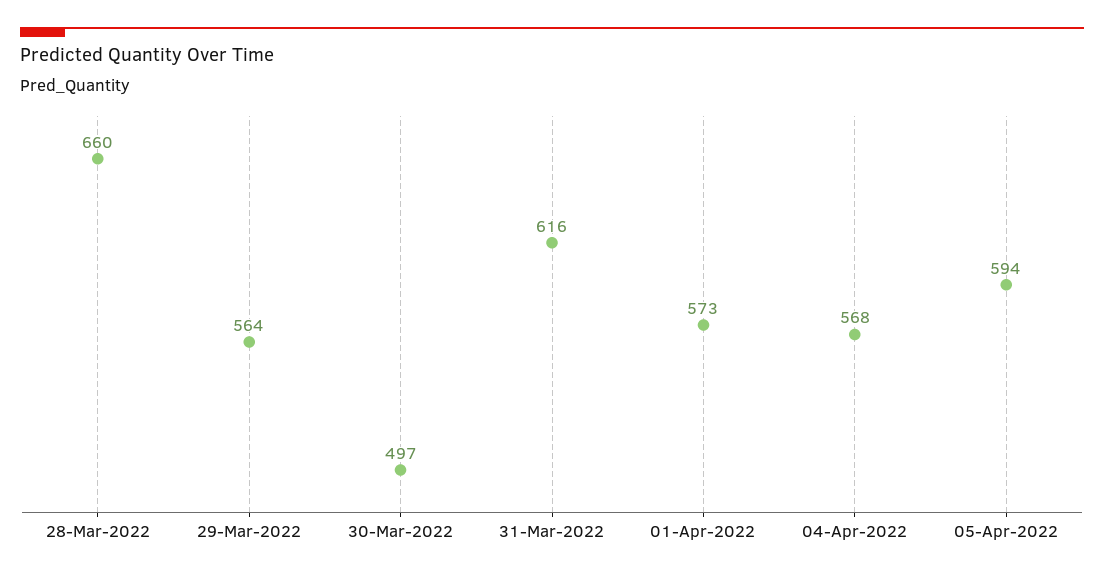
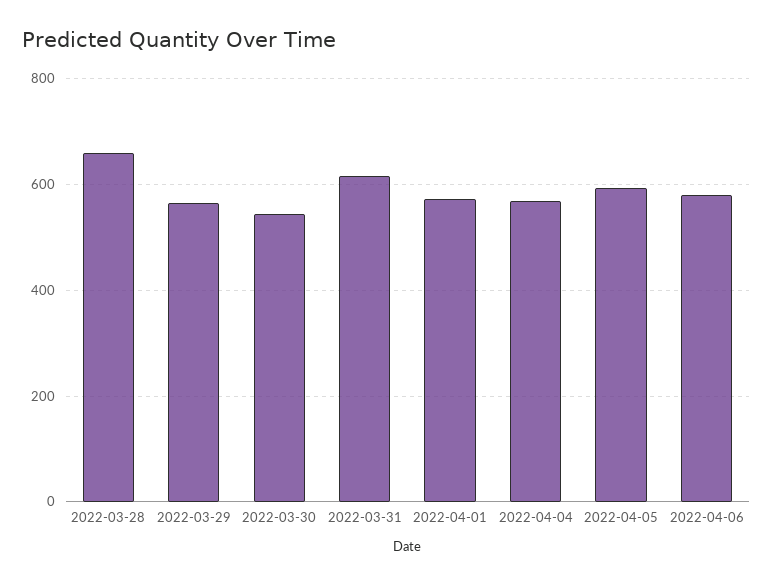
30-Mar-2022: 497 -> 540
2022-04-06: none -> 580

